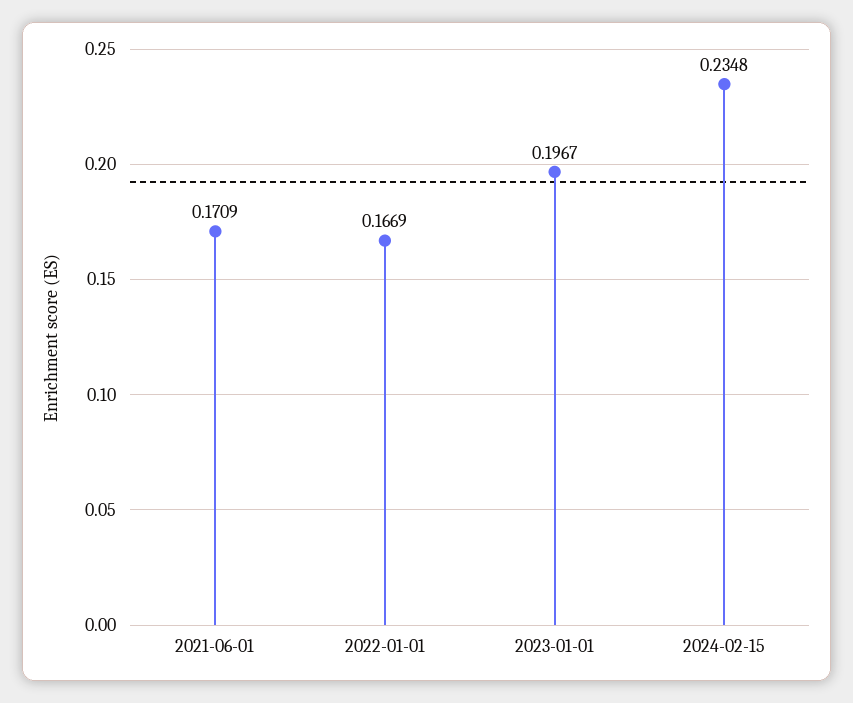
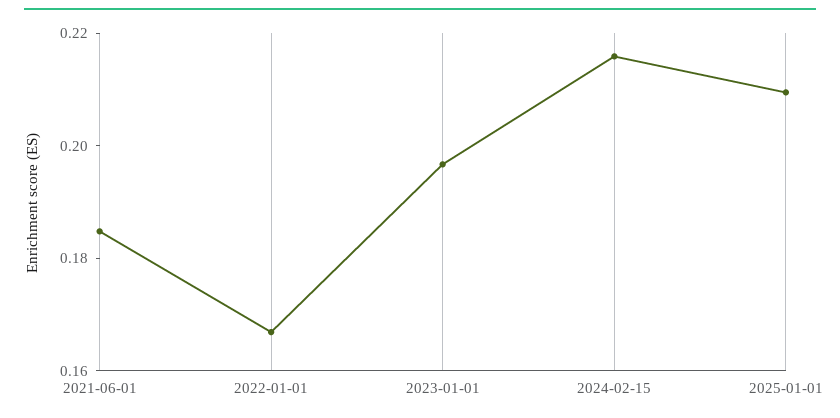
2021-06-01: 0.1709 -> 0.185
2024-02-15: 0.2348 -> 0.215
2025-01-01: none -> 0.21

